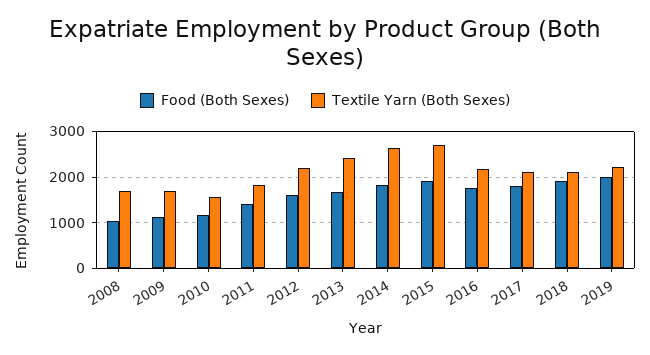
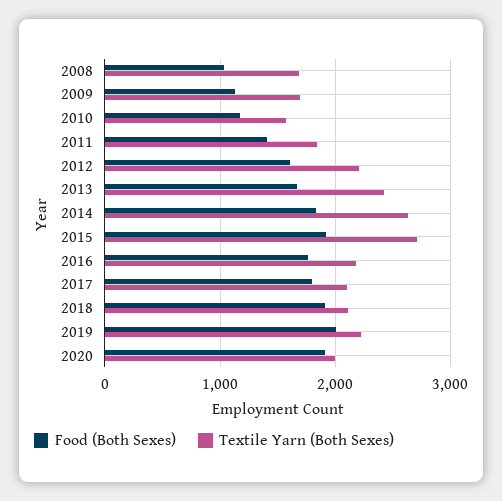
Food (Both Sexes), 2020: none -> 1900
Textile Yarn (Both Sexes), 2020: none -> 2000

